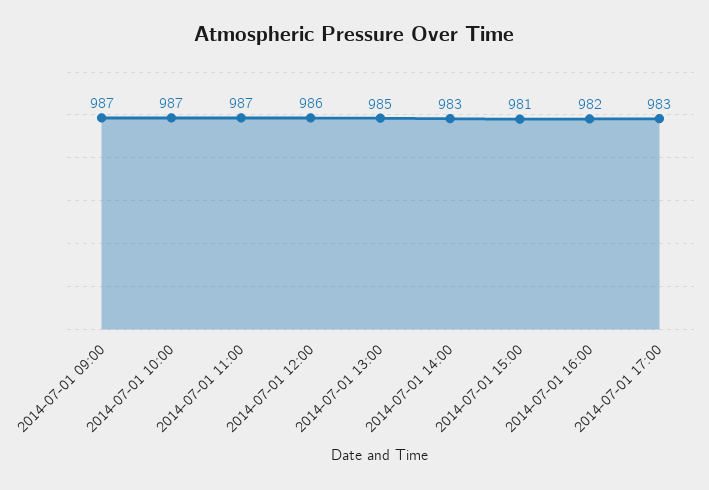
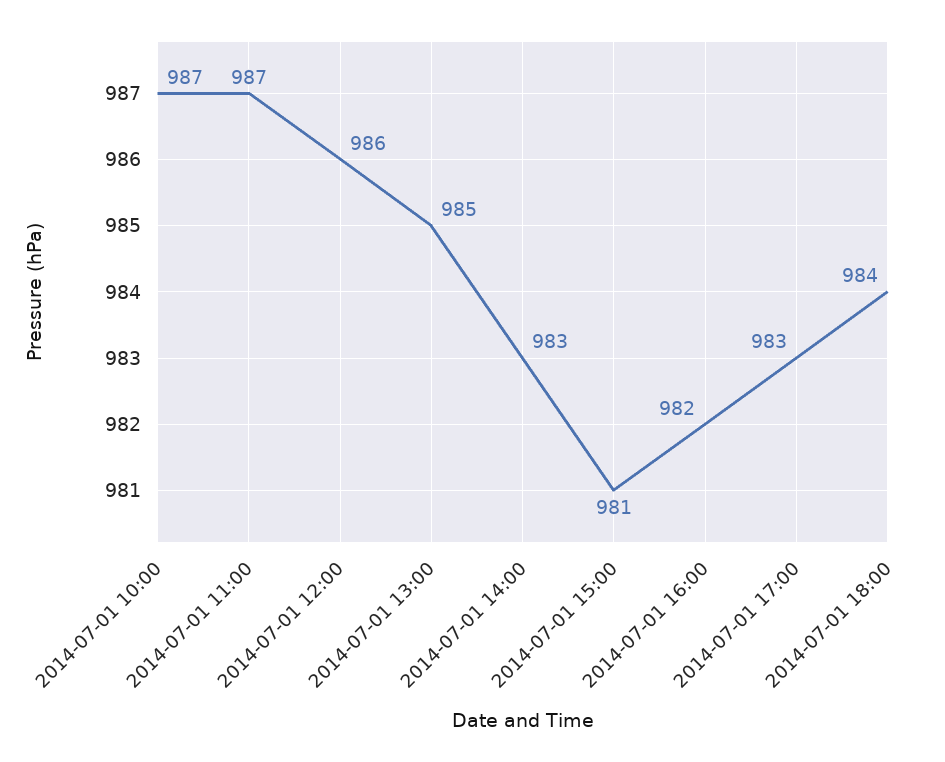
2014-07-01 09:00: 987 -> none
2014-07-01 18:00: none -> 984

